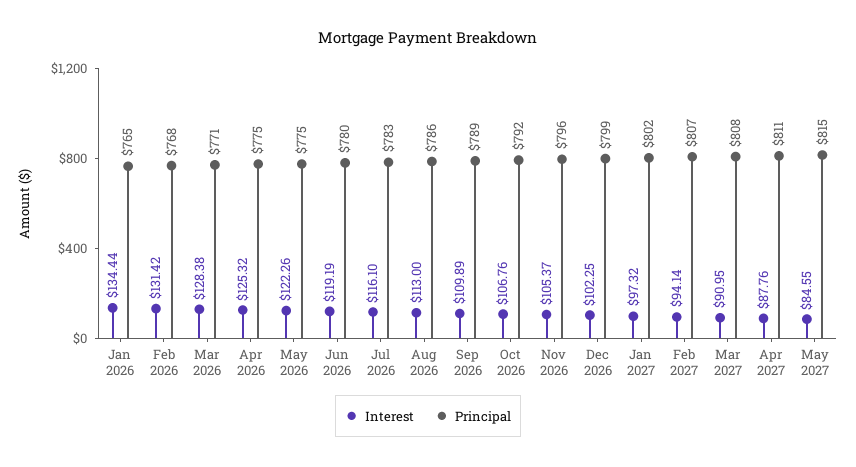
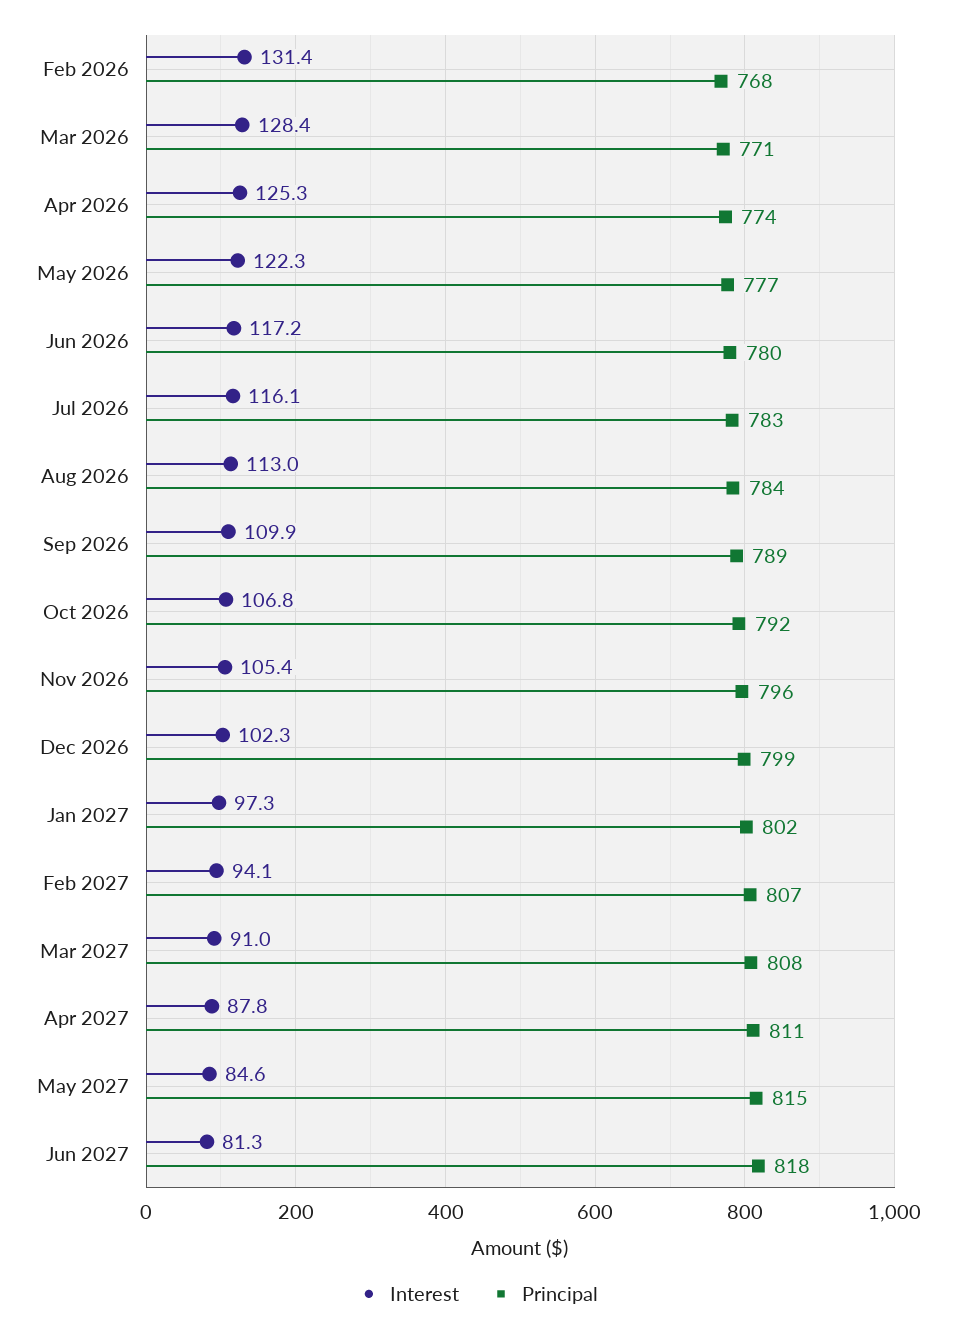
Interest, Jan 2026: 134.44 -> none
Principal, Jan 2026: 765 -> none
Principal, Apr 2026: 775 -> 774
Principal, May 2026: 775 -> 777
Interest, Jun 2026: 119.19 -> 117.2
Principal, Aug 2026: 786 -> 784
Interest, Jun 2027: none -> 81.3
Principal, Jun 2027: none -> 818

